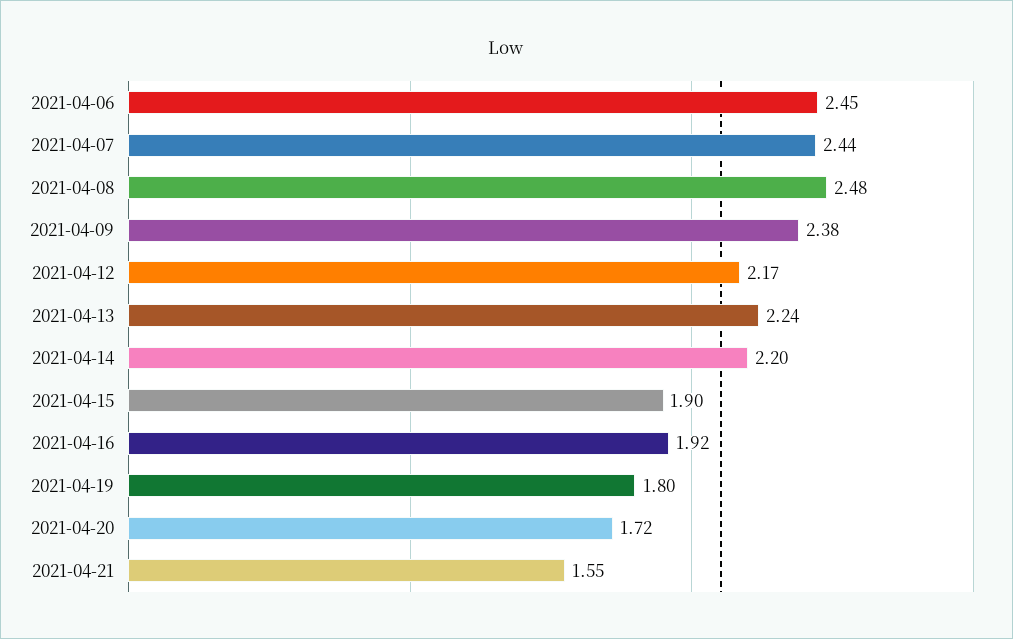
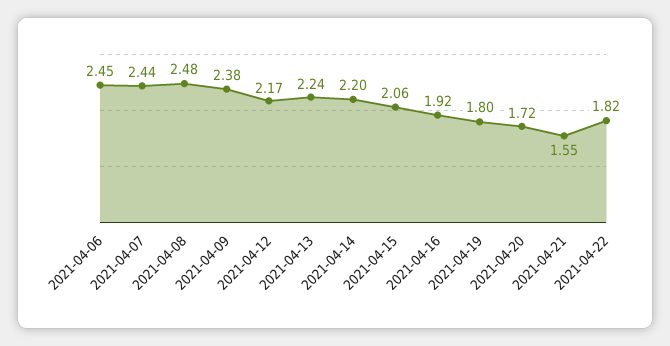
2021-04-15: 1.9 -> 2.06
2021-04-22: none -> 1.82

